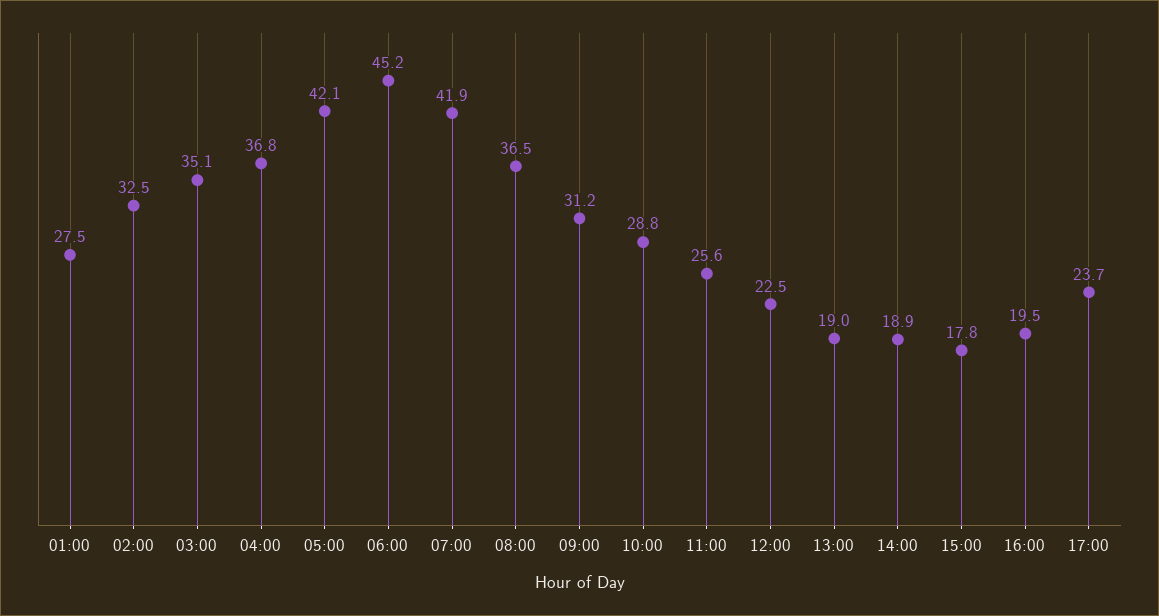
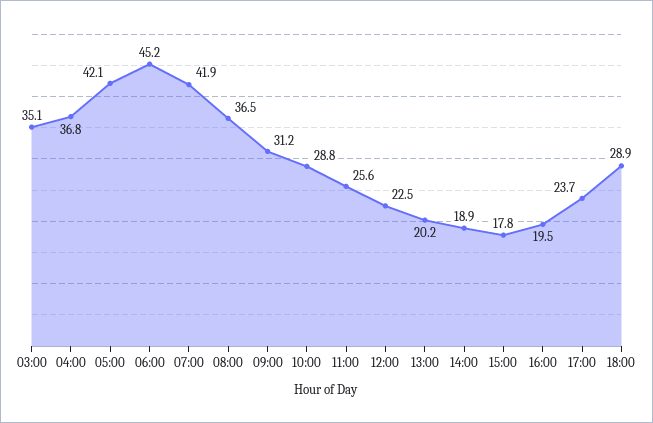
01:00: 27.5 -> none
02:00: 32.5 -> none
13:00: 19 -> 20.2
18:00: none -> 28.9

